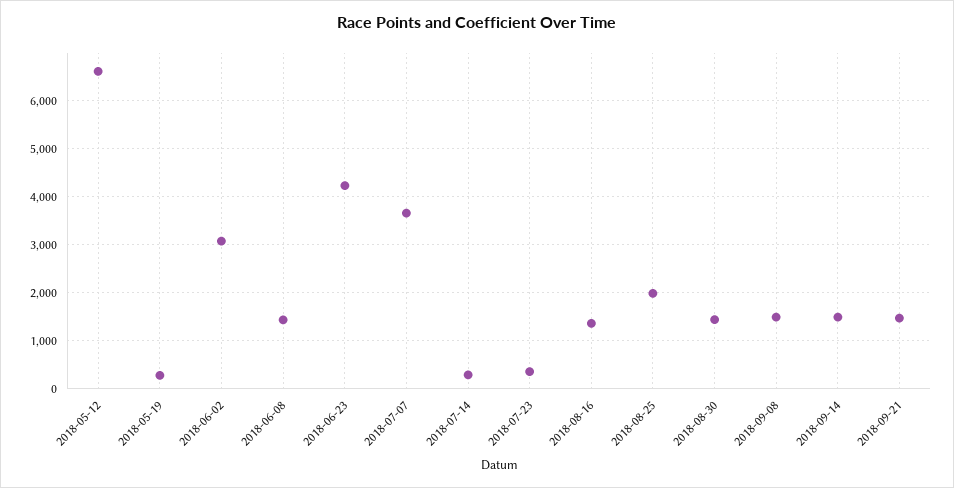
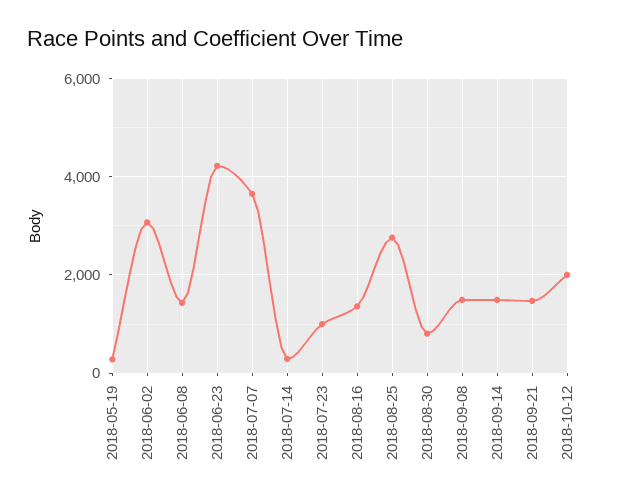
2018-05-12: 6600 -> none
2018-07-23: 400 -> 1000
2018-08-25: 2000 -> 2800
2018-08-30: 1400 -> 800
2018-10-12: none -> 2000

